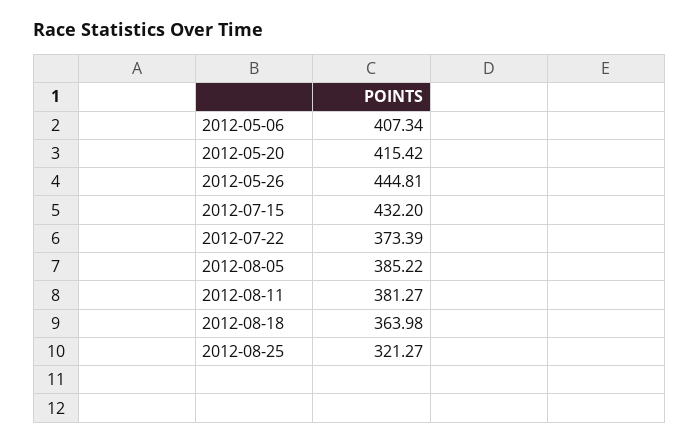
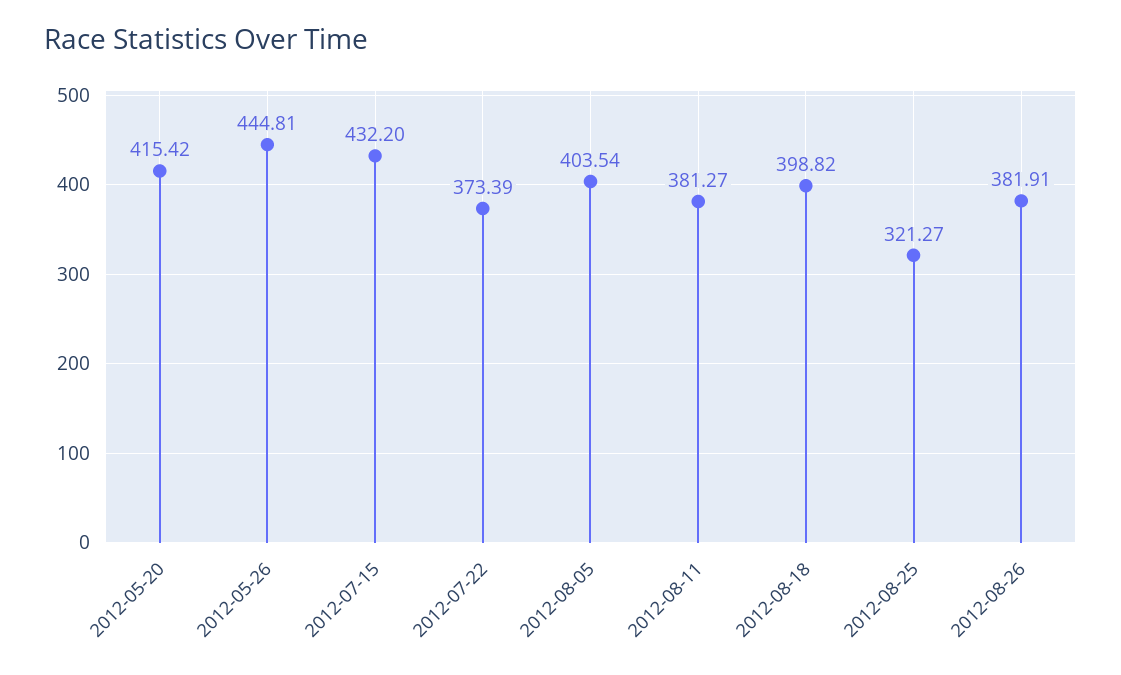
2012-05-06: 407.34 -> none
2012-08-05: 385.22 -> 403.54
2012-08-18: 363.98 -> 398.82
2012-08-26: none -> 381.91

